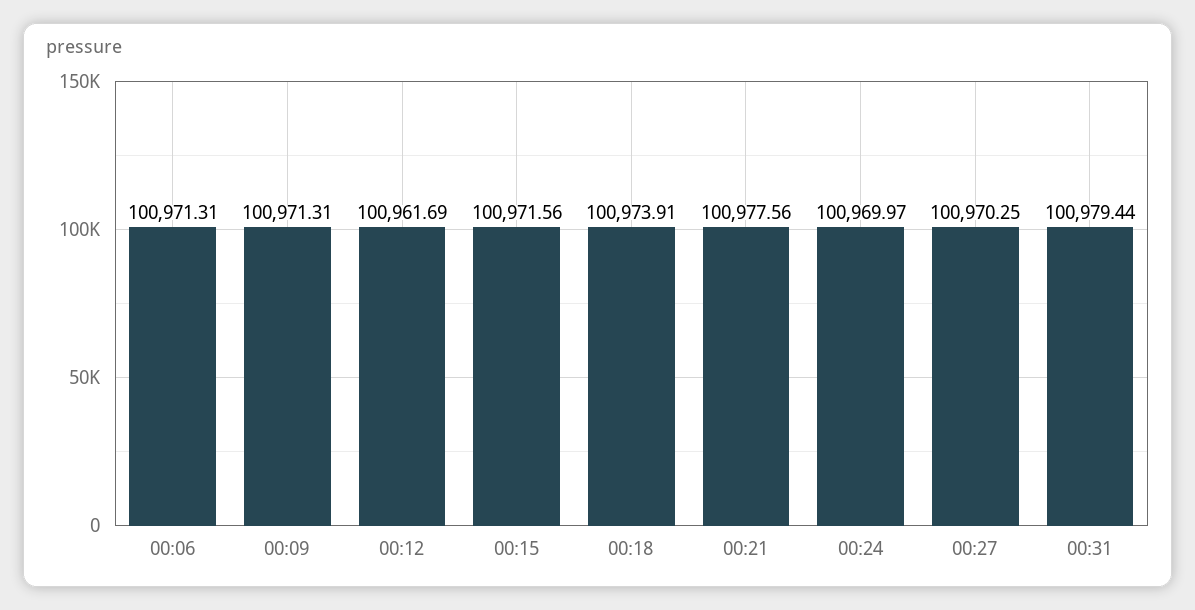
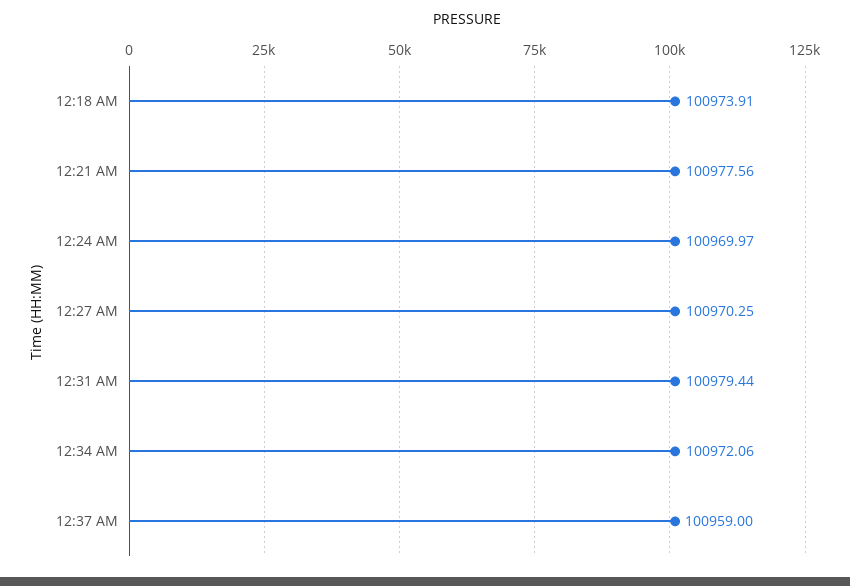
00:06: 100971.31 -> none
00:09: 100971.31 -> none
00:12: 100961.69 -> none
00:15: 100971.56 -> none
12:34 AM: none -> 100972.06
12:37 AM: none -> 100959

